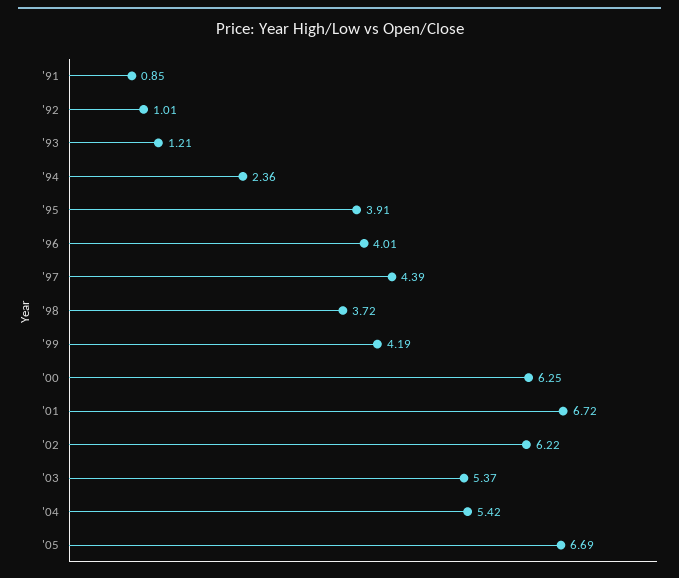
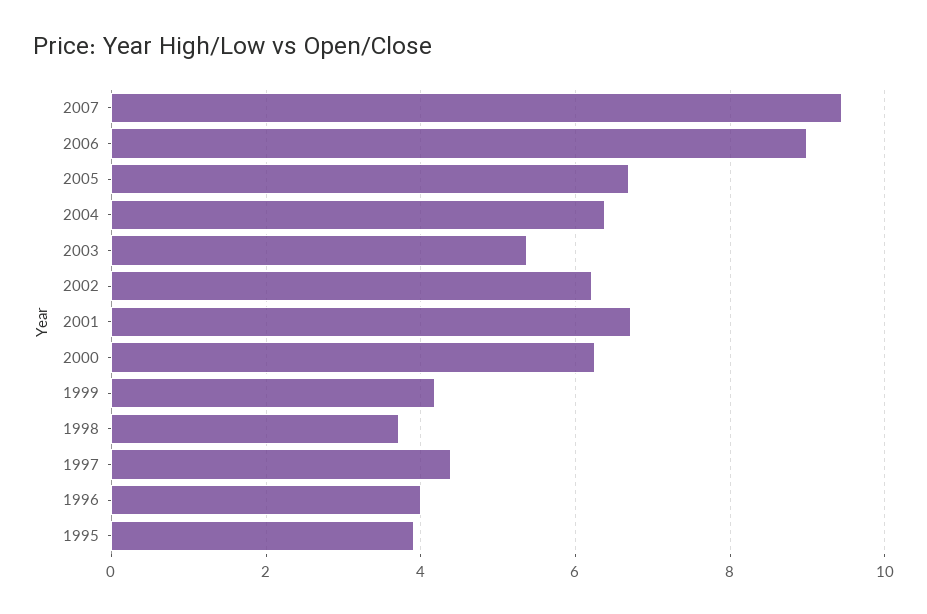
'91: 0.85 -> none
'92: 1.01 -> none
'93: 1.21 -> none
'94: 2.36 -> none
'04: 5.42 -> 6.4
2007: none -> 9.4
2006: none -> 9

